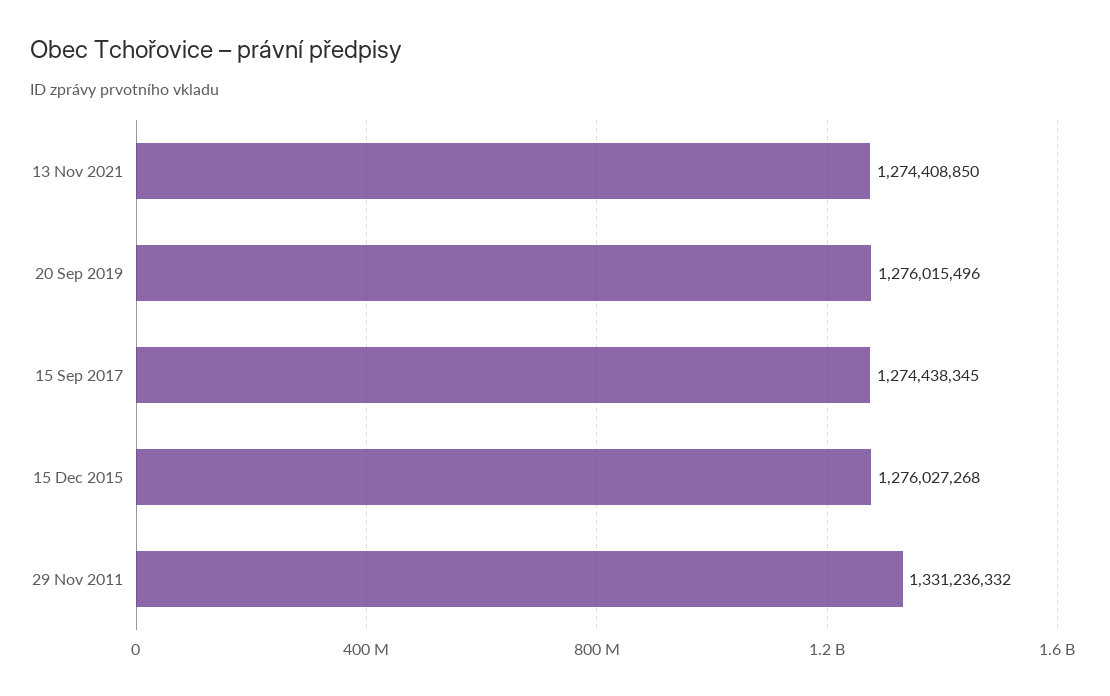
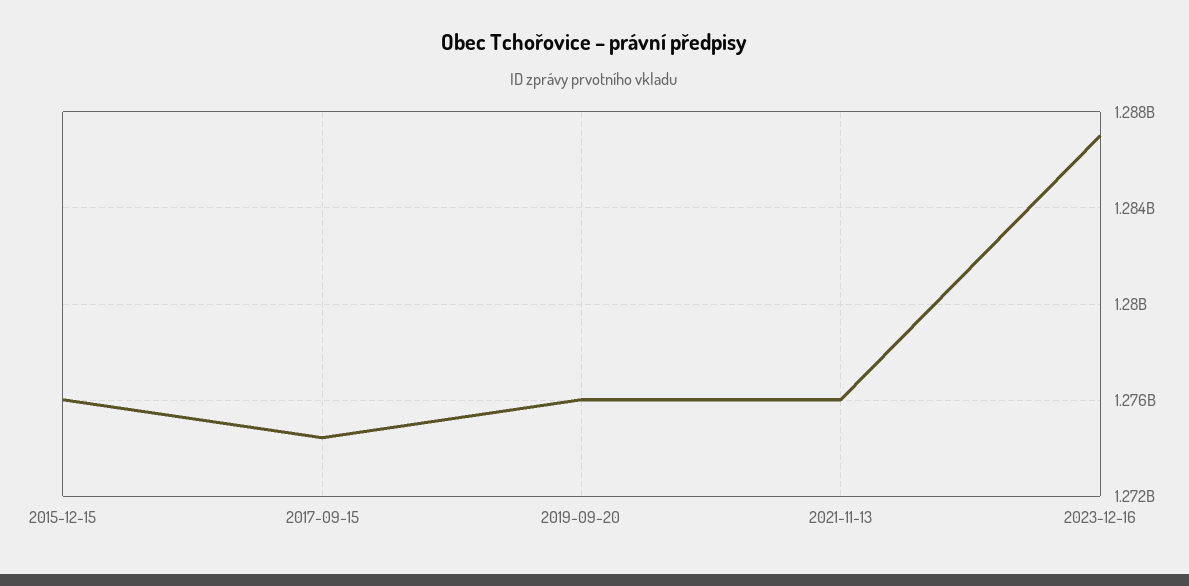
13 Nov 2021: 1274408850 -> 1276000000
29 Nov 2011: 1331236332 -> none
2023-12-16: none -> 1287000000

